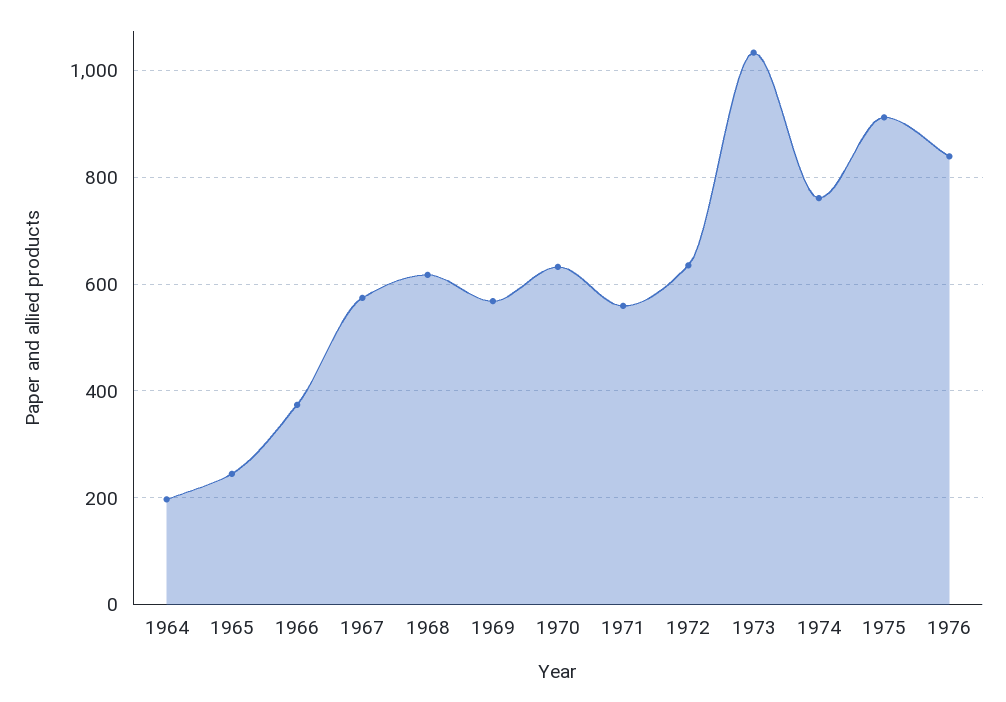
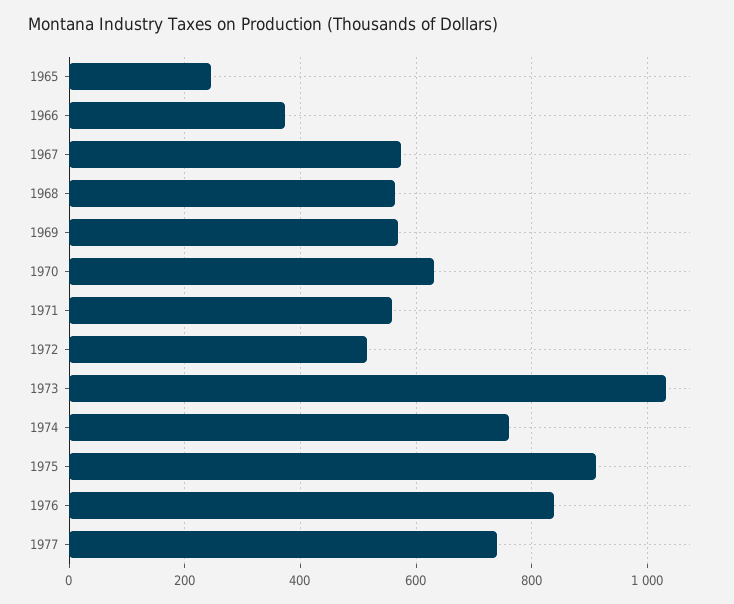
1964: 200 -> none
1968: 620 -> 560
1972: 640 -> 520
1977: none -> 740

